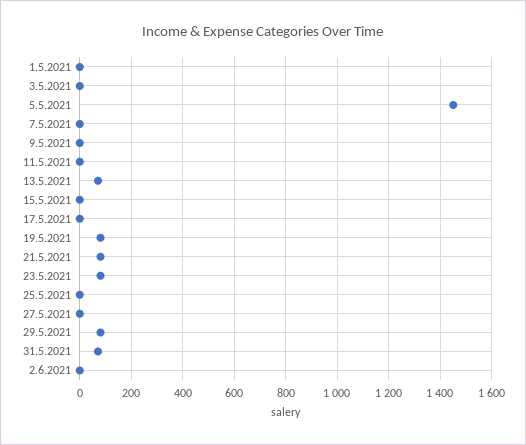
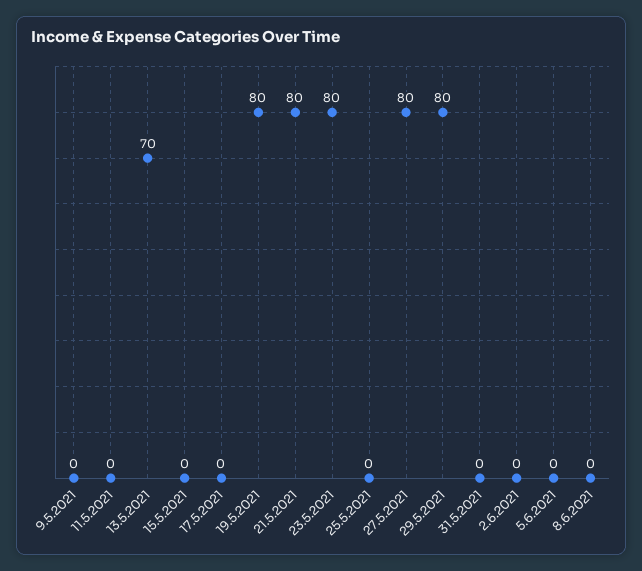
1.5.2021: 0 -> none
3.5.2021: 0 -> none
5.5.2021: 1450 -> none
7.5.2021: 0 -> none
27.5.2021: 0 -> 80
31.5.2021: 75 -> 0
5.6.2021: none -> 0
8.6.2021: none -> 0

